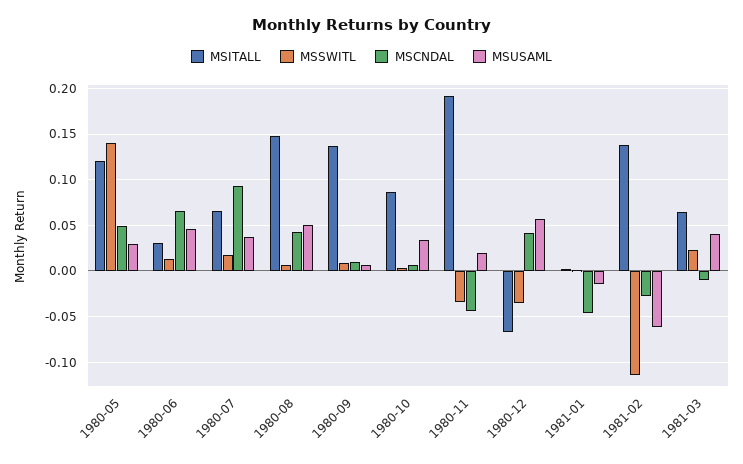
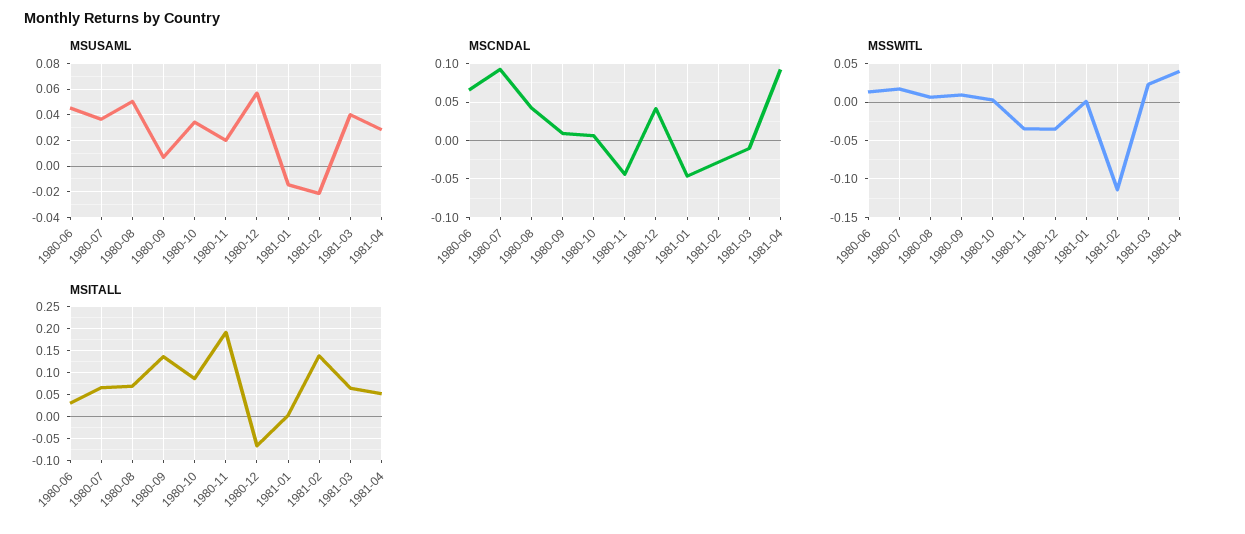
MSITALL, 1980-05: 0.12 -> none
MSSWITL, 1980-05: 0.14 -> none
MSCNDAL, 1980-05: 0.05 -> none
MSUSAML, 1980-05: 0.03 -> none
MSITALL, 1980-08: 0.15 -> 0.075
MSUSAML, 1981-02: -0.06 -> -0.02
MSUSAML, 1981-04: none -> 0.03
MSCNDAL, 1981-04: none -> 0.09
MSSWITL, 1981-04: none -> 0.04
MSITALL, 1981-04: none -> 0.05

